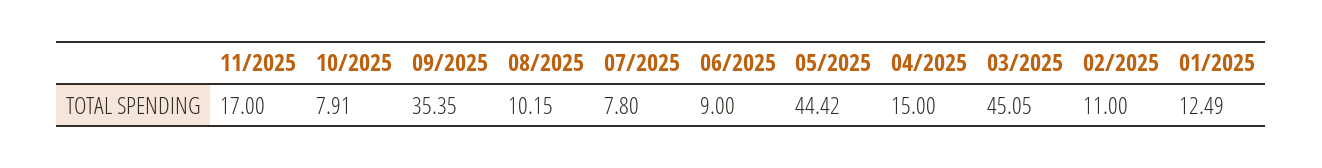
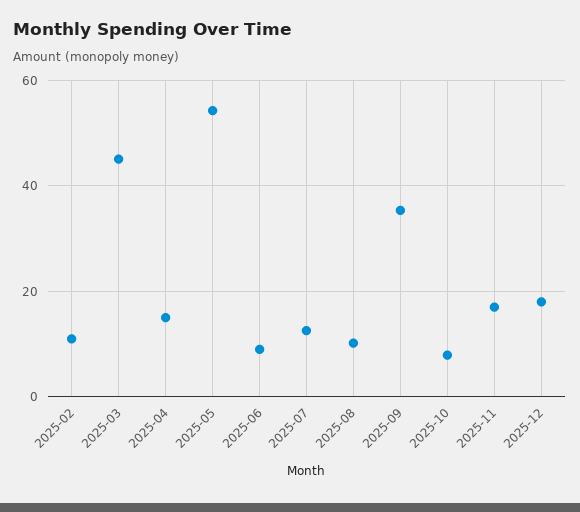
07/2025: 7.8 -> 12
05/2025: 44.42 -> 54
01/2025: 12.49 -> none
2025-12: none -> 18

